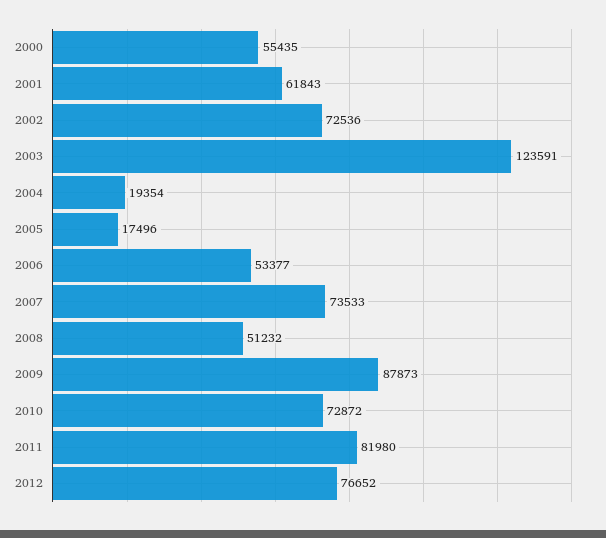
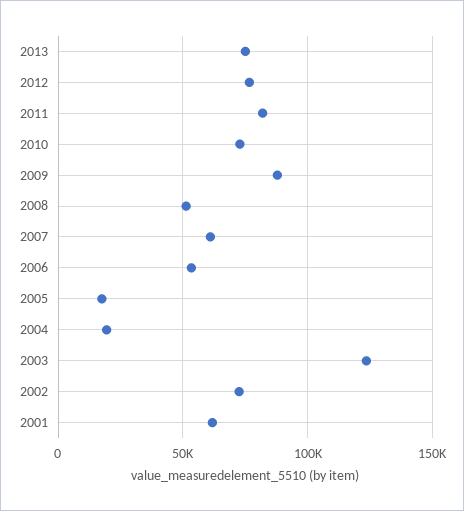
2000: 55435 -> none
2007: 73533 -> 60000
2013: none -> 75000

